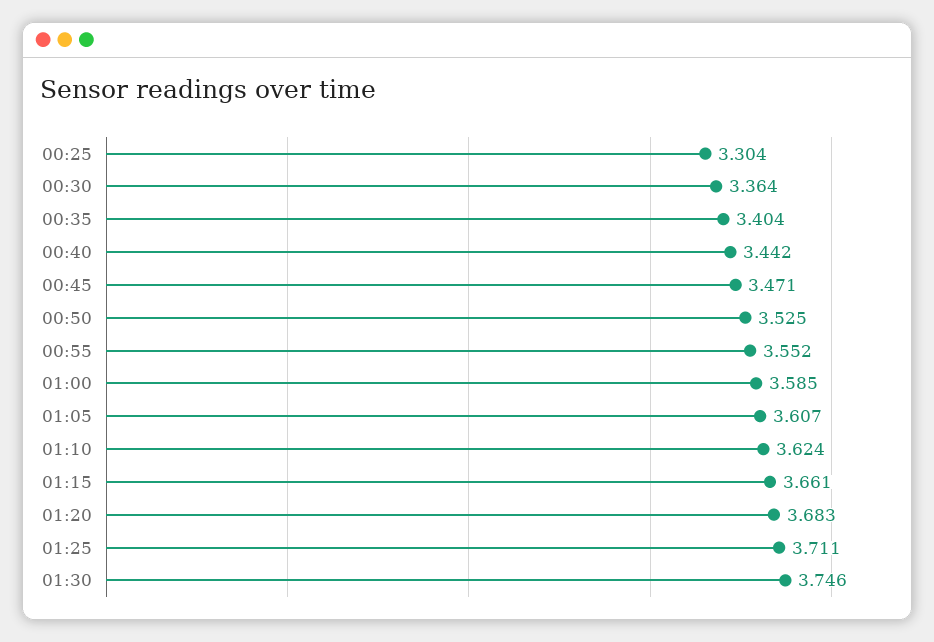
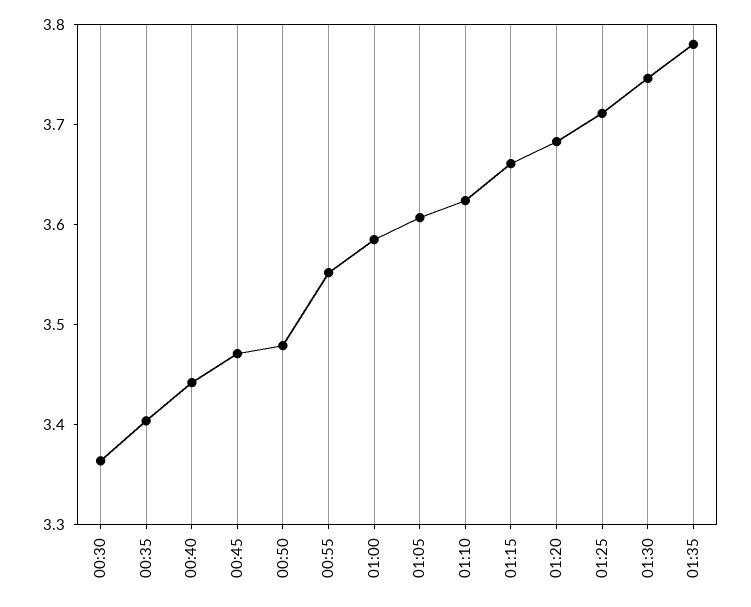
00:25: 3.304 -> none
00:50: 3.525 -> 3.48
01:35: none -> 3.78

